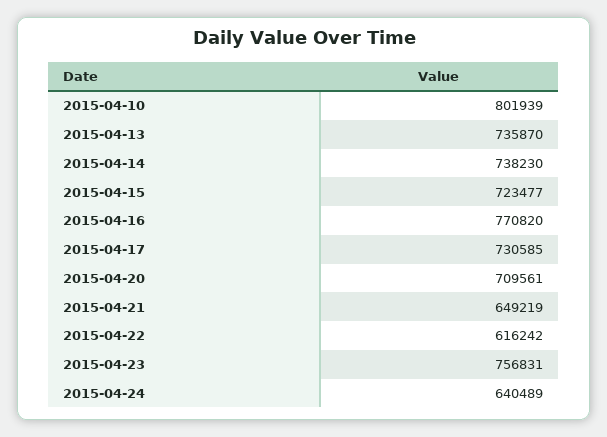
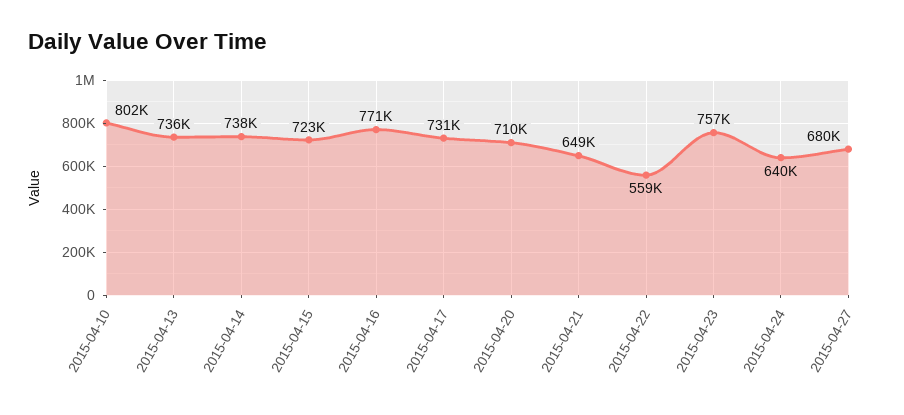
2015-04-22: 616242 -> 559000
2015-04-27: none -> 680000

